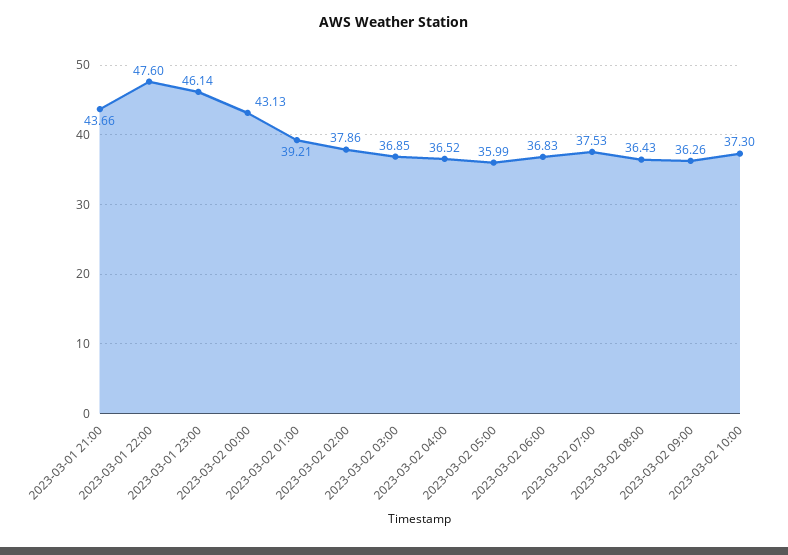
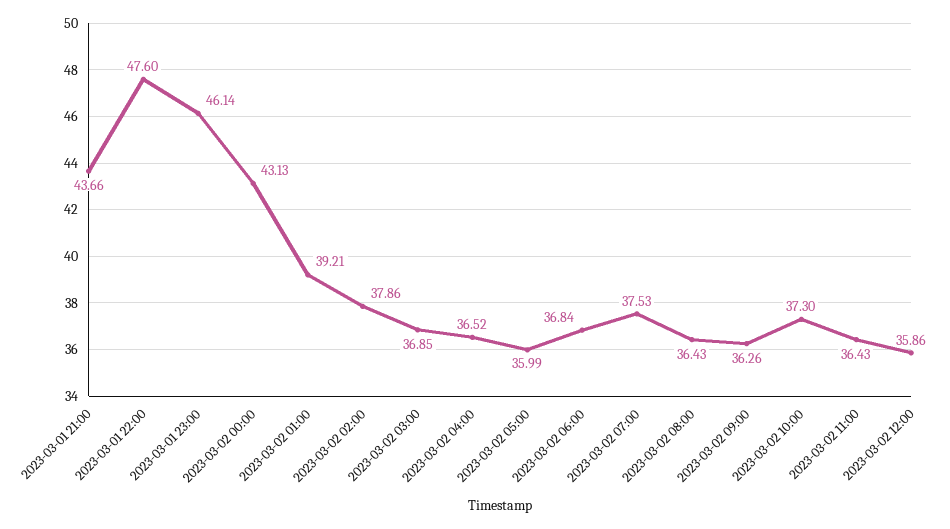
2023-03-02 06:00: 36.83 -> 36.84
2023-03-02 11:00: none -> 36.43
2023-03-02 12:00: none -> 35.86

